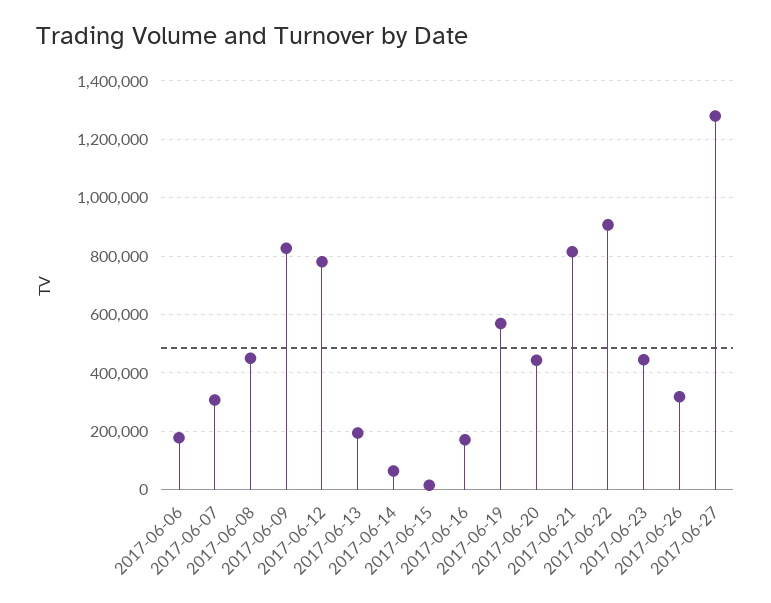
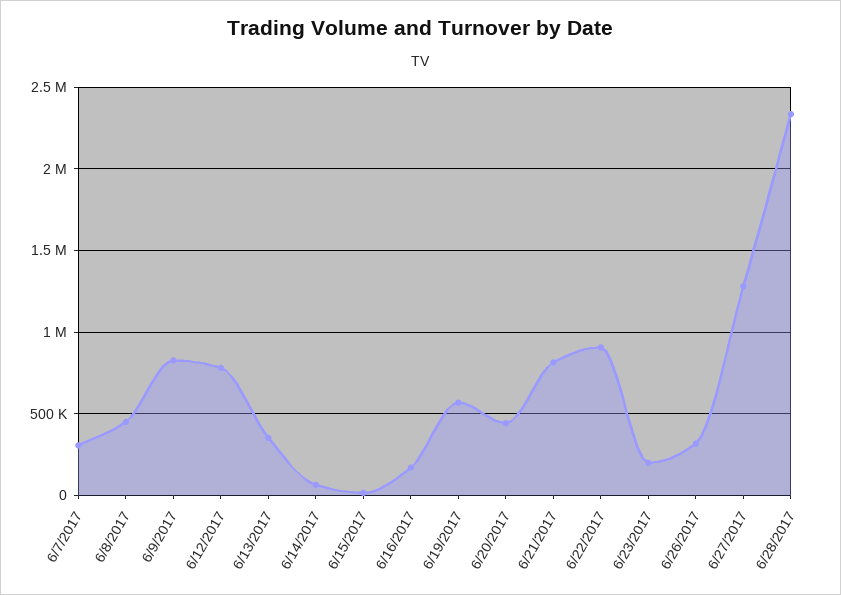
2017-06-06: 175000 -> none
2017-06-13: 200000 -> 350000
2017-06-23: 450000 -> 200000
6/28/2017: none -> 2350000

